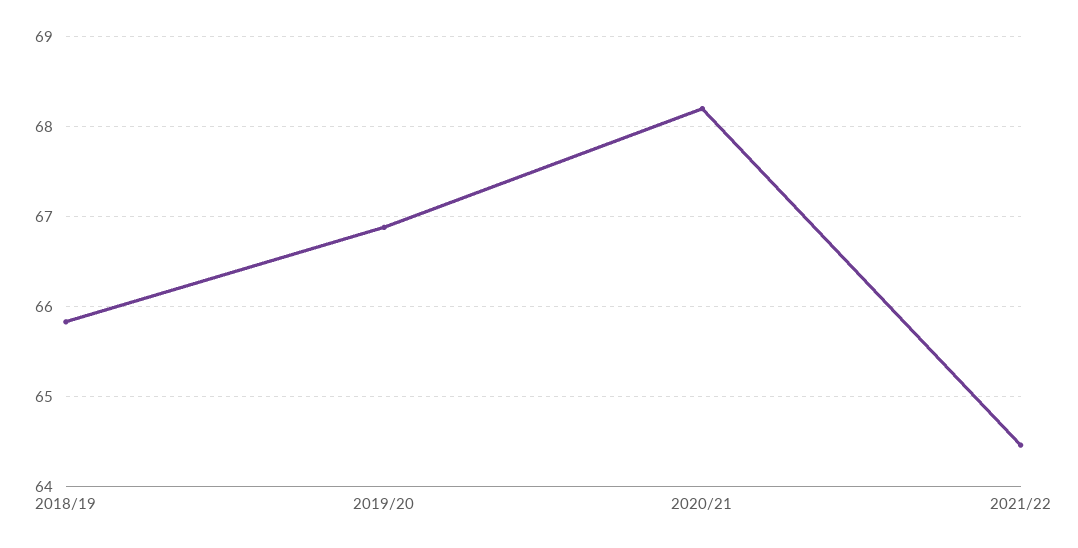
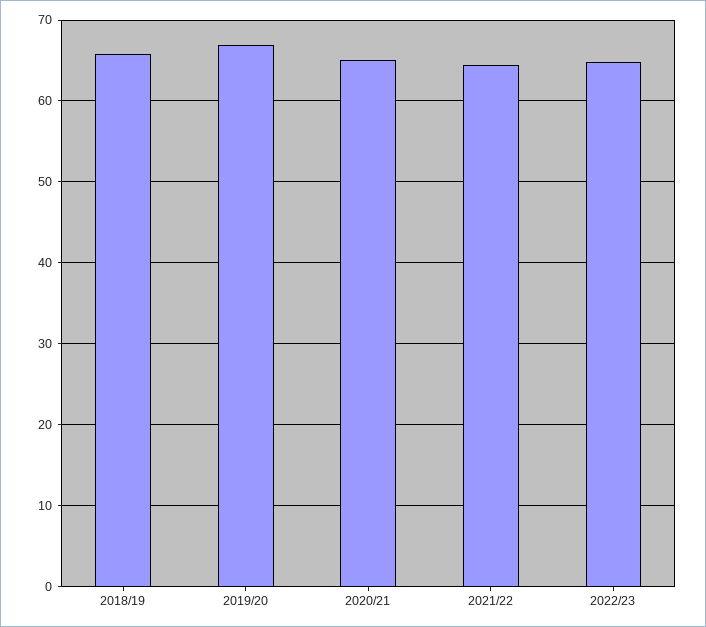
2020/21: 68.2 -> 65
2022/23: none -> 65

